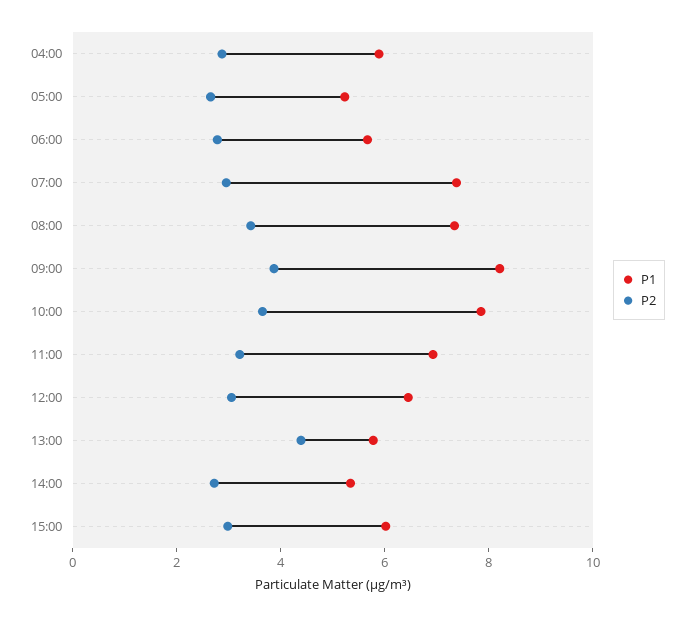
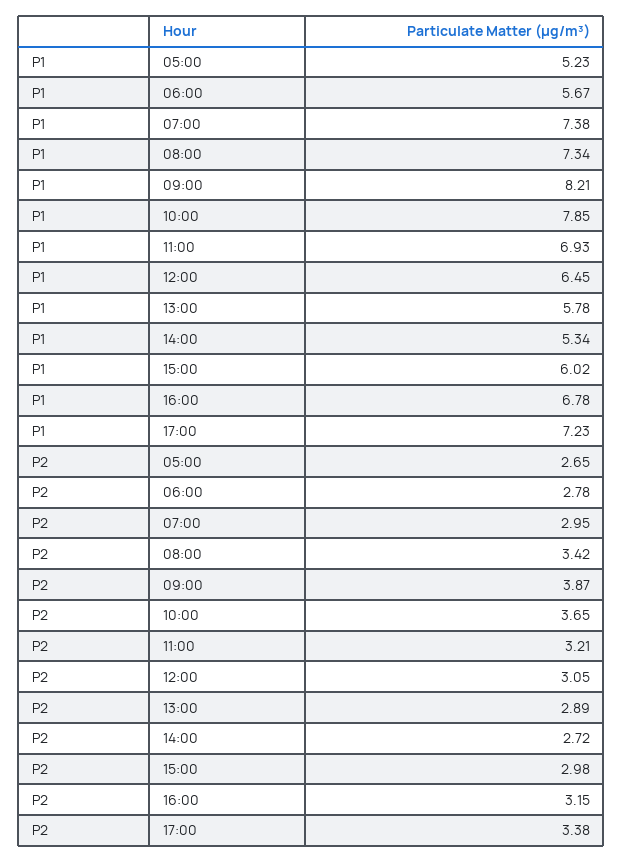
P1, 04:00: 6 -> none
P2, 04:00: 3 -> none
P2, 13:00: 4.5 -> 2.89
P1, 16:00: none -> 6.78
P1, 17:00: none -> 7.23
P2, 16:00: none -> 3.15
P2, 17:00: none -> 3.38

